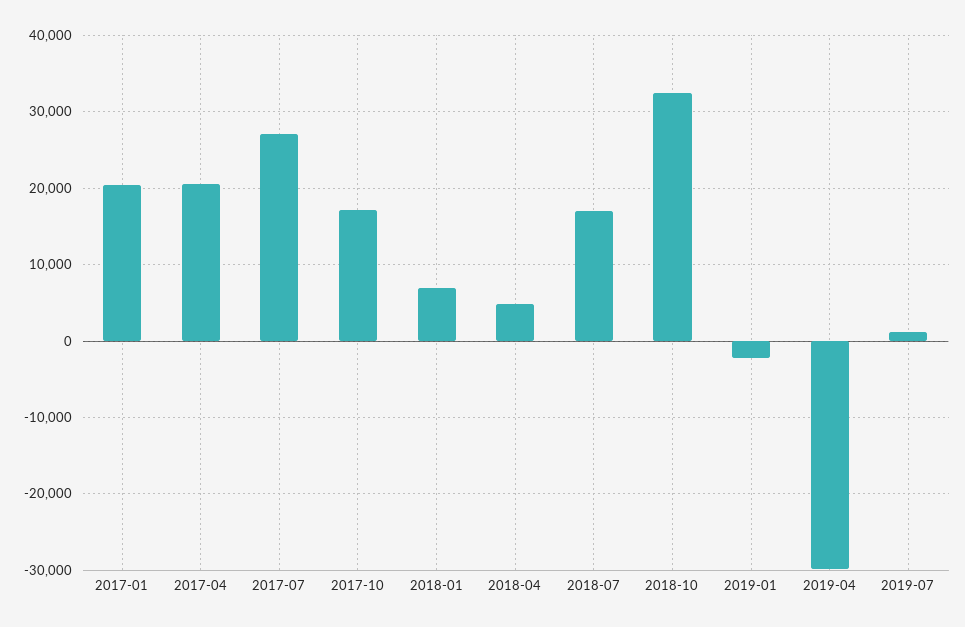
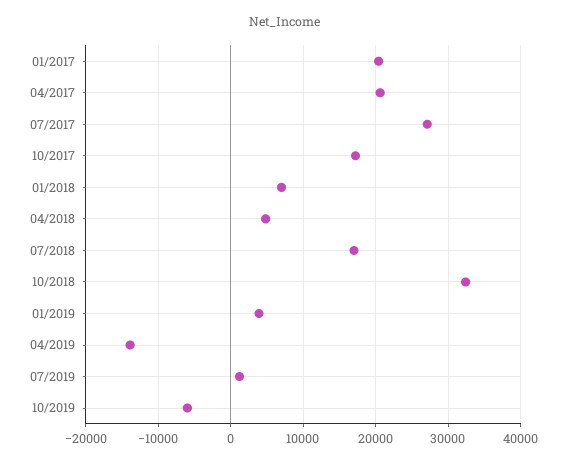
2019-01: -2000 -> 4000
2019-04: -30000 -> -14000
10/2019: none -> -6000

